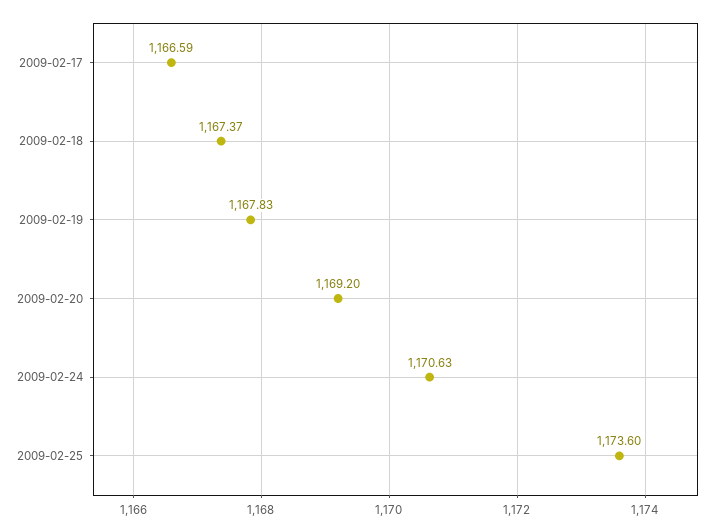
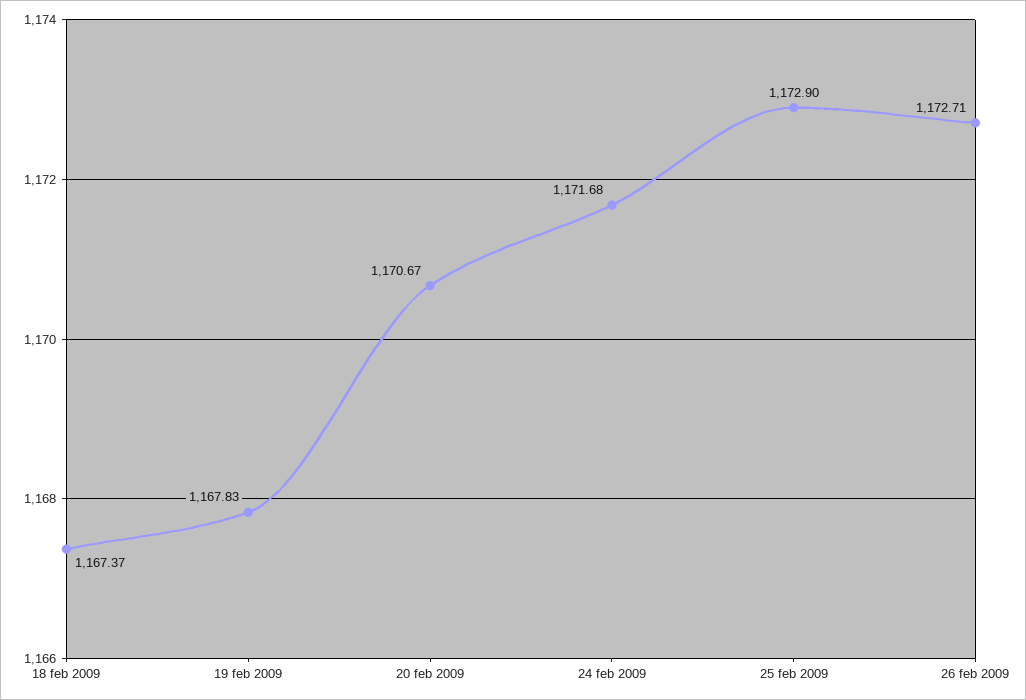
2009-02-17: 1166.59 -> none
2009-02-20: 1169.2 -> 1170.67
2009-02-24: 1170.63 -> 1171.68
2009-02-25: 1173.6 -> 1172.9
26 feb 2009: none -> 1172.71

